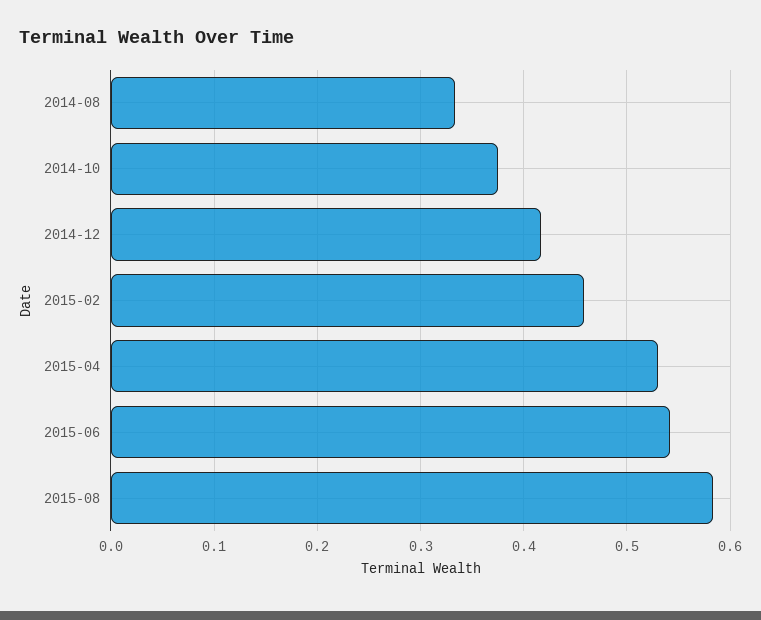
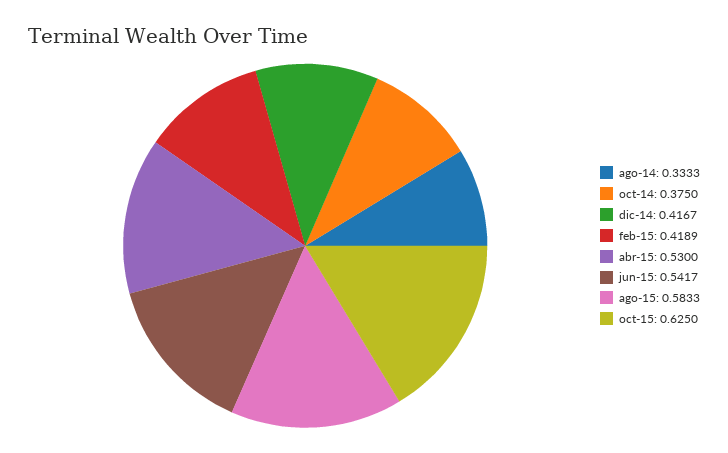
2015-02: 0.46 -> 0.4189
oct-15: none -> 0.625

